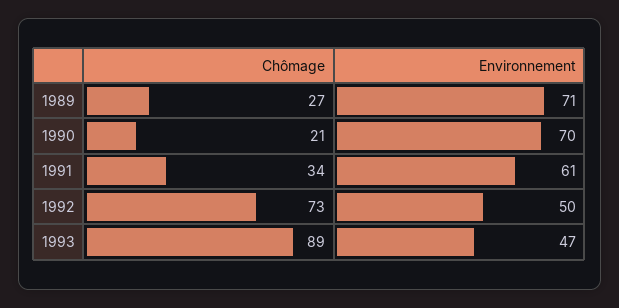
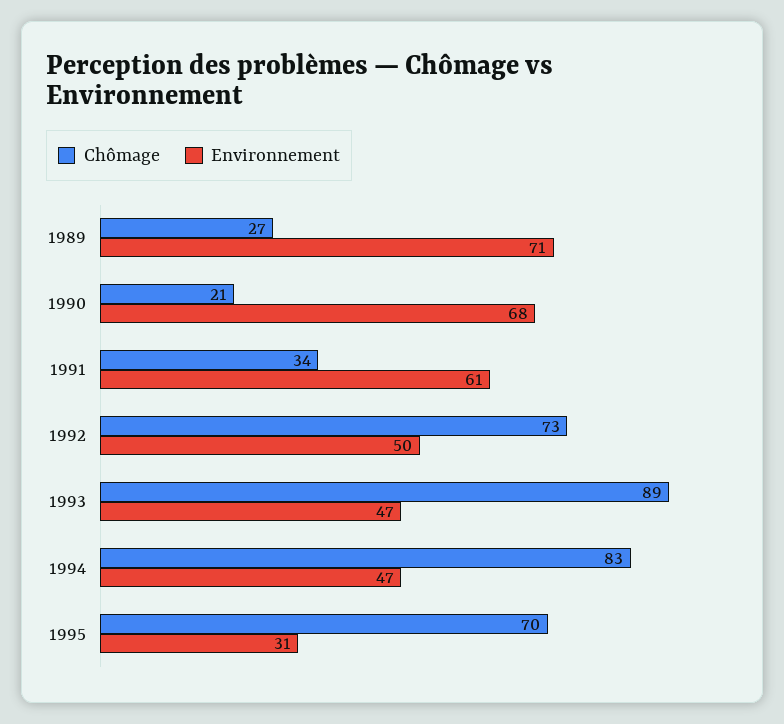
Environnement, 1990: 70 -> 68
Chômage, 1994: none -> 83
Environnement, 1994: none -> 47
Chômage, 1995: none -> 70
Environnement, 1995: none -> 31

